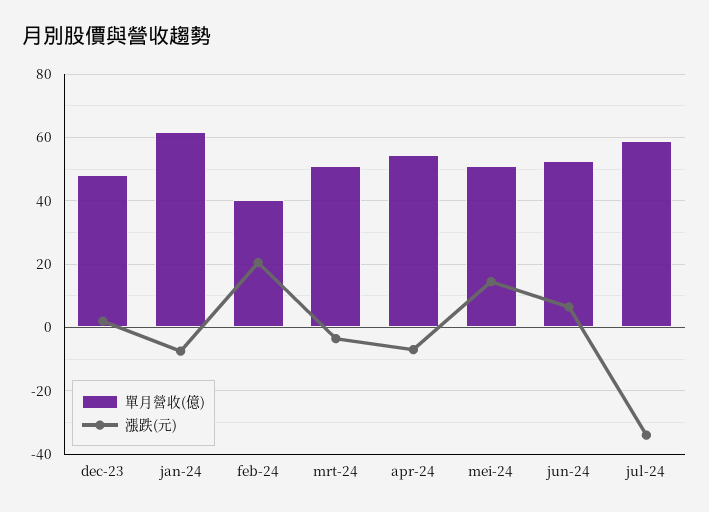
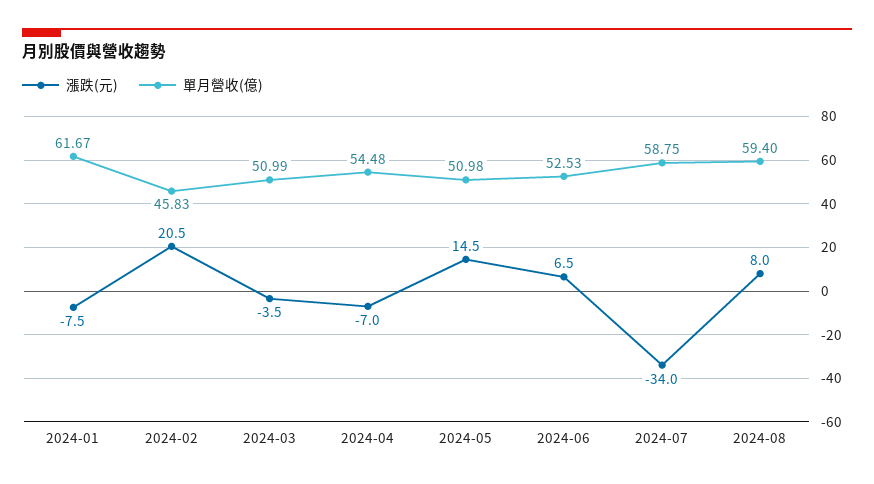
單月營收(億), dec-23: 48 -> none
漲跌(元), dec-23: 2 -> none
單月營收(億), feb-24: 40 -> 45.83
漲跌(元), 2024-08: none -> 8
單月營收(億), 2024-08: none -> 59.4

